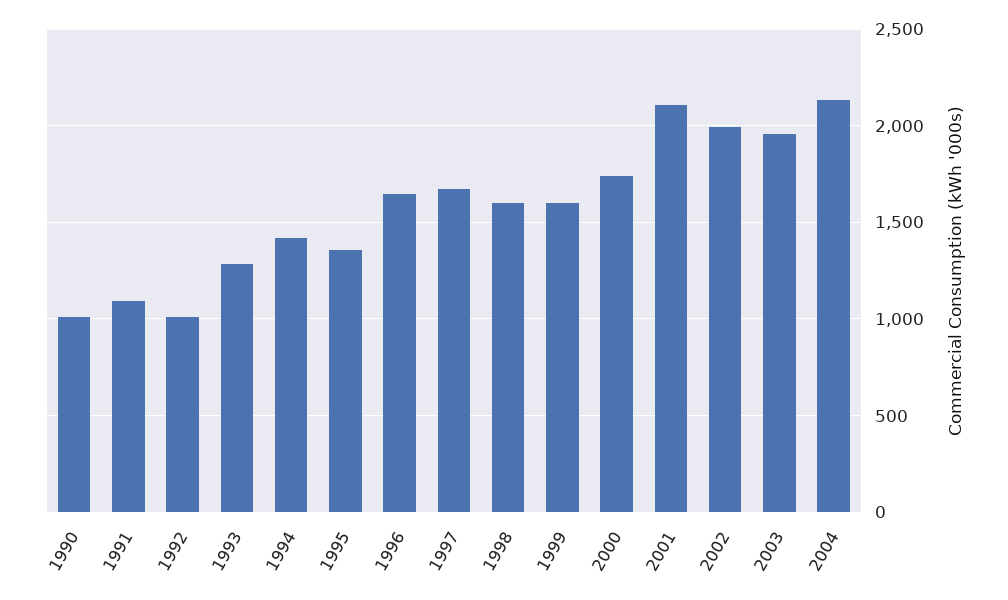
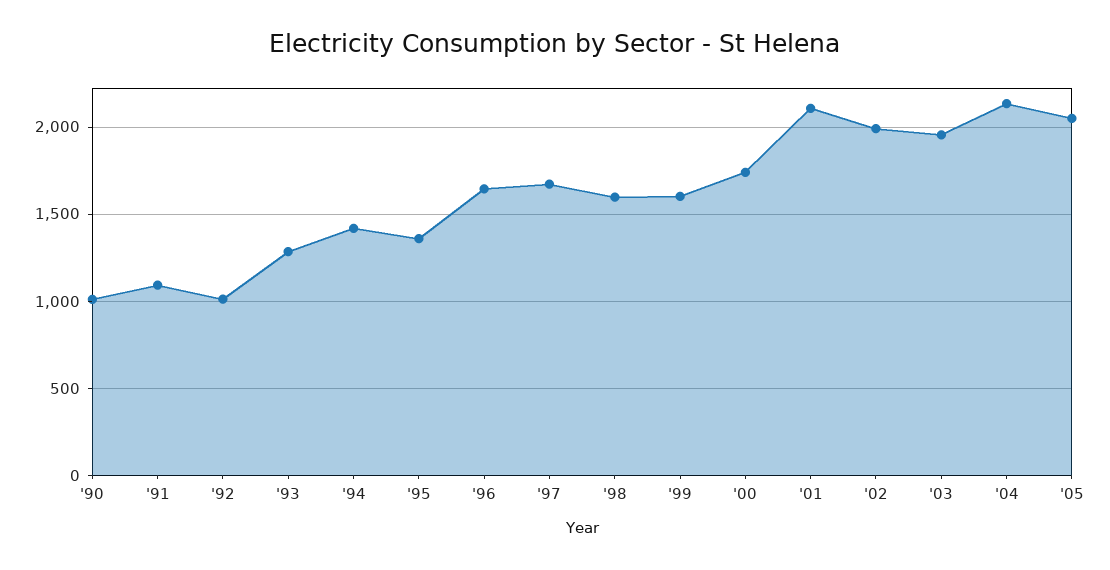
'05: none -> 2050

